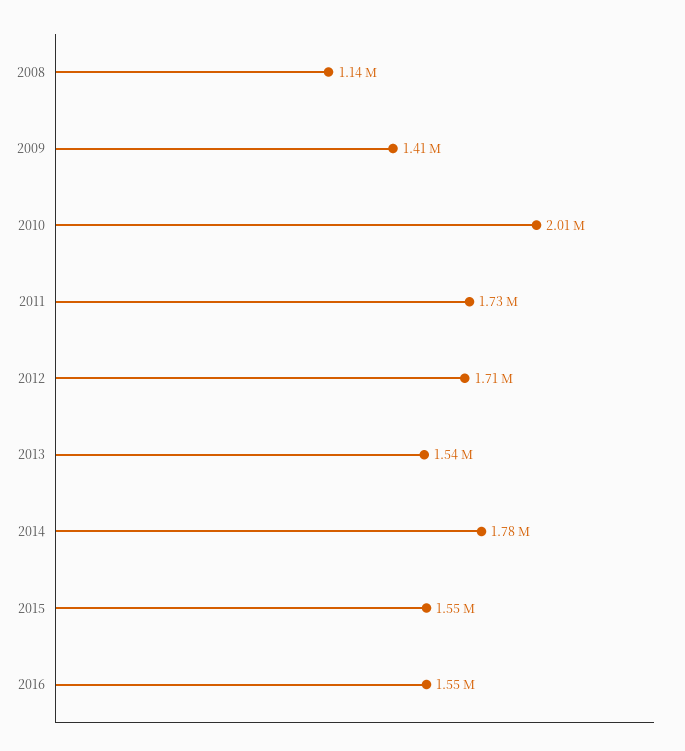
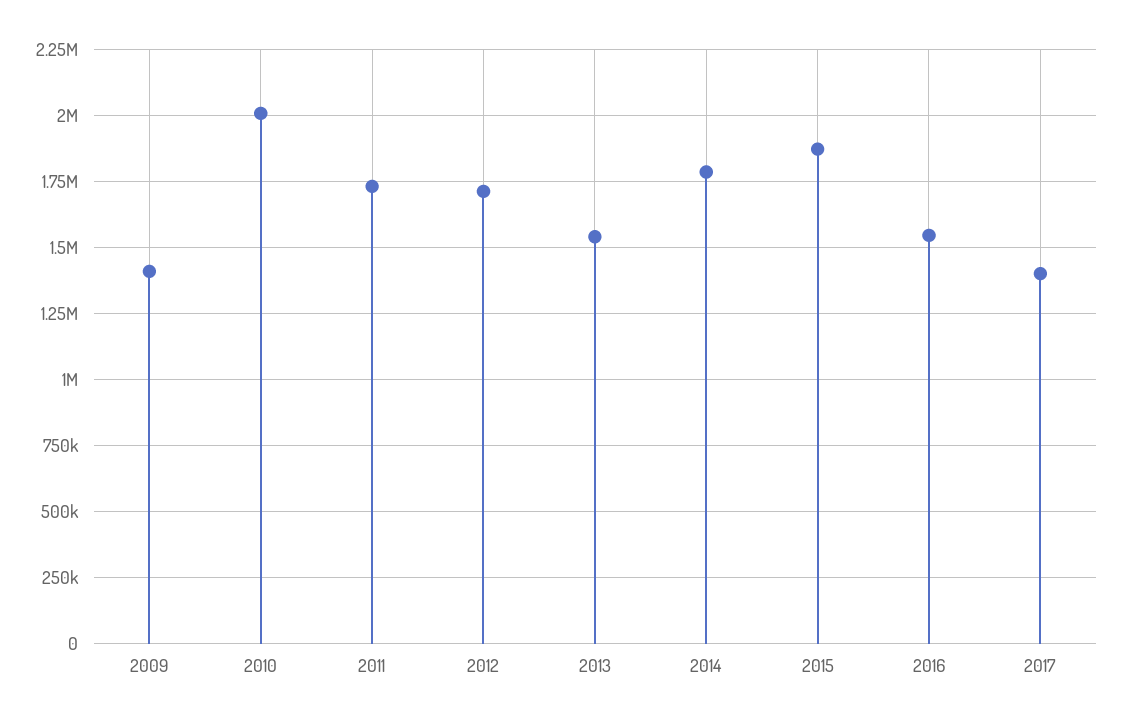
2008: 1140000 -> none
2015: 1550000 -> 1875000
2017: none -> 1400000

